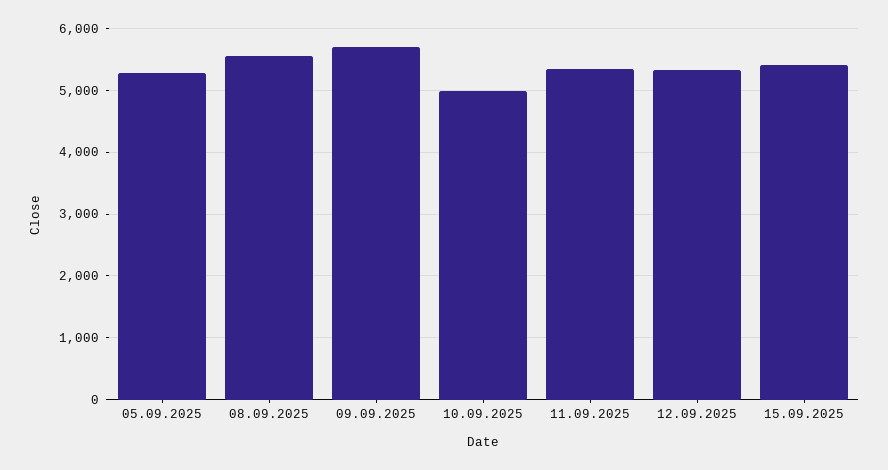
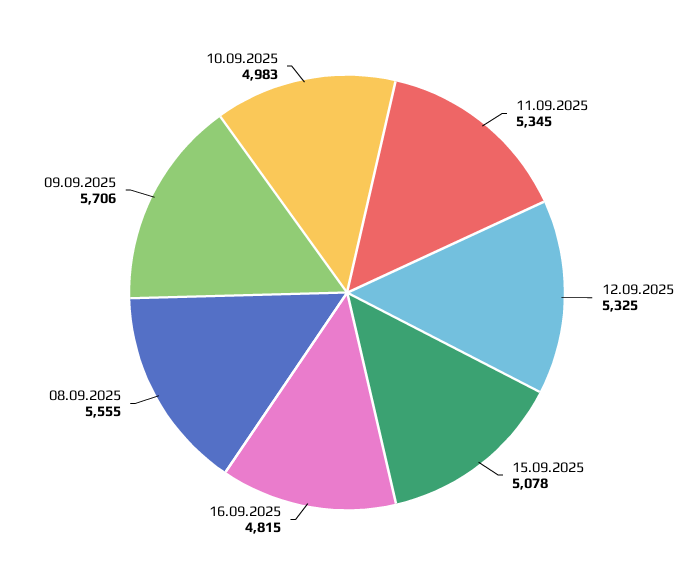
05.09.2025: 5300 -> none
15.09.2025: 5400 -> 5078
16.09.2025: none -> 4815

